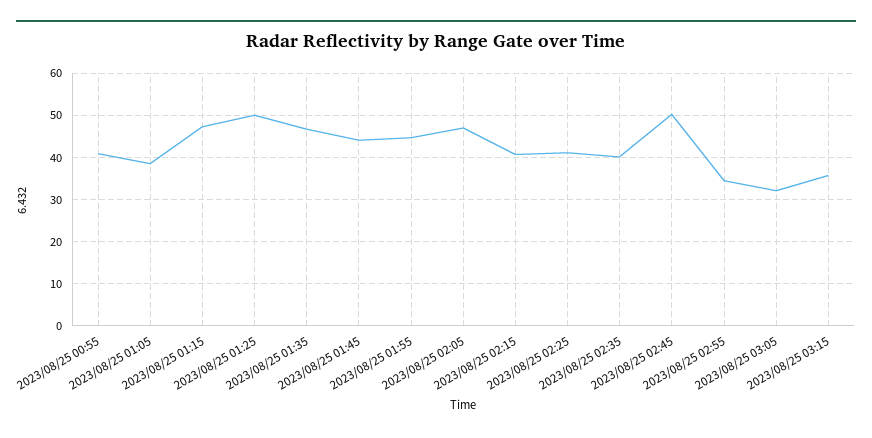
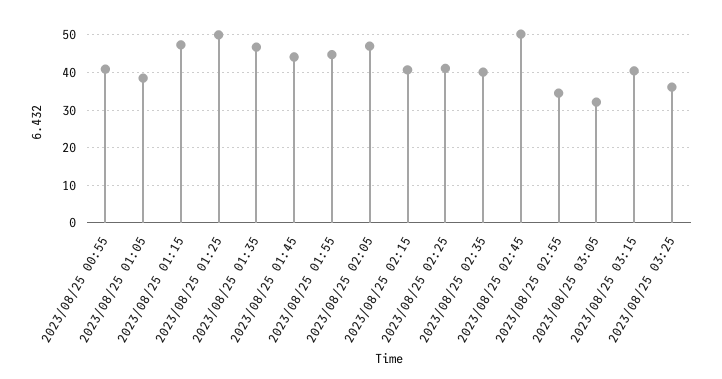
2023/08/25 03:15: 36 -> 40
2023/08/25 03:25: none -> 36

